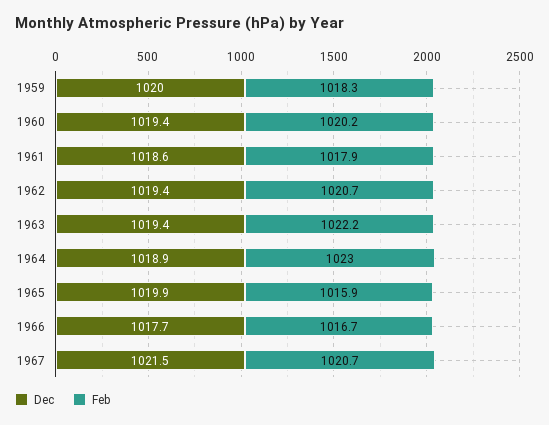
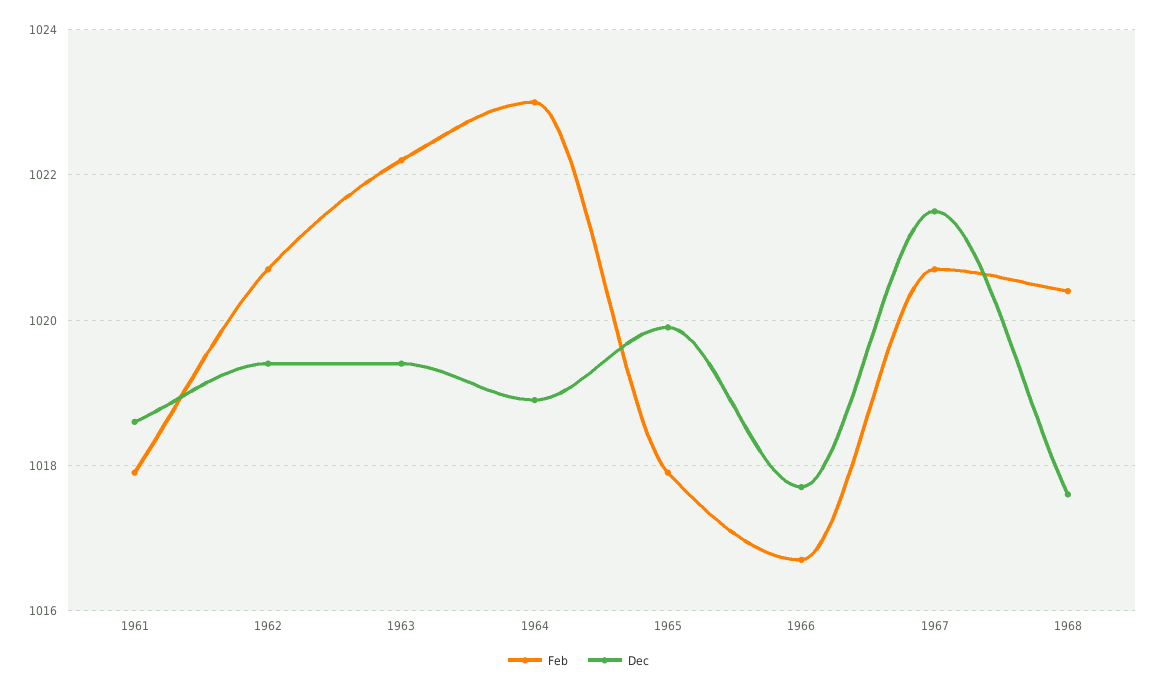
Dec, 1959: 1020 -> none
Feb, 1959: 1018.3 -> none
Dec, 1960: 1019.4 -> none
Feb, 1960: 1020.2 -> none
Feb, 1965: 1015.9 -> 1018
Feb, 1968: none -> 1020.5
Dec, 1968: none -> 1017.5

